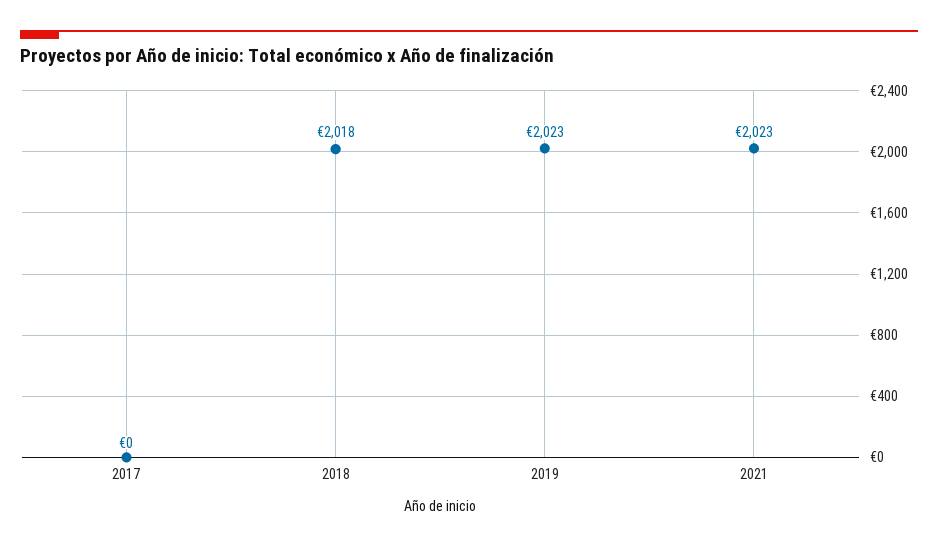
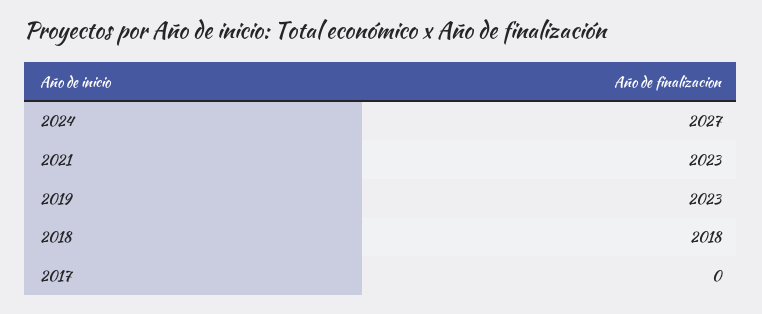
2024: none -> 2027

